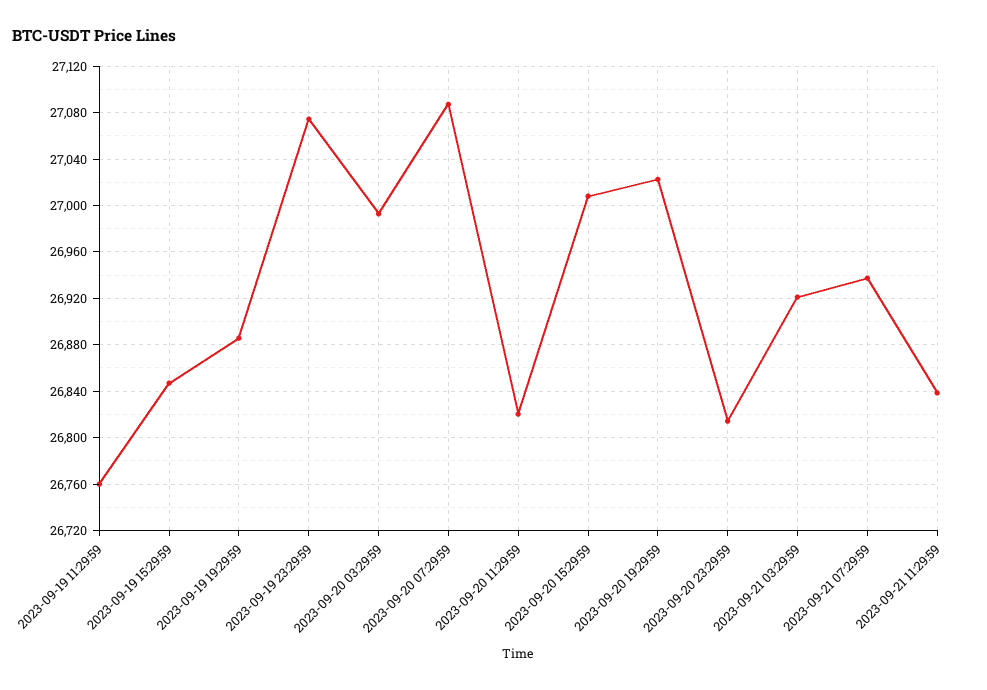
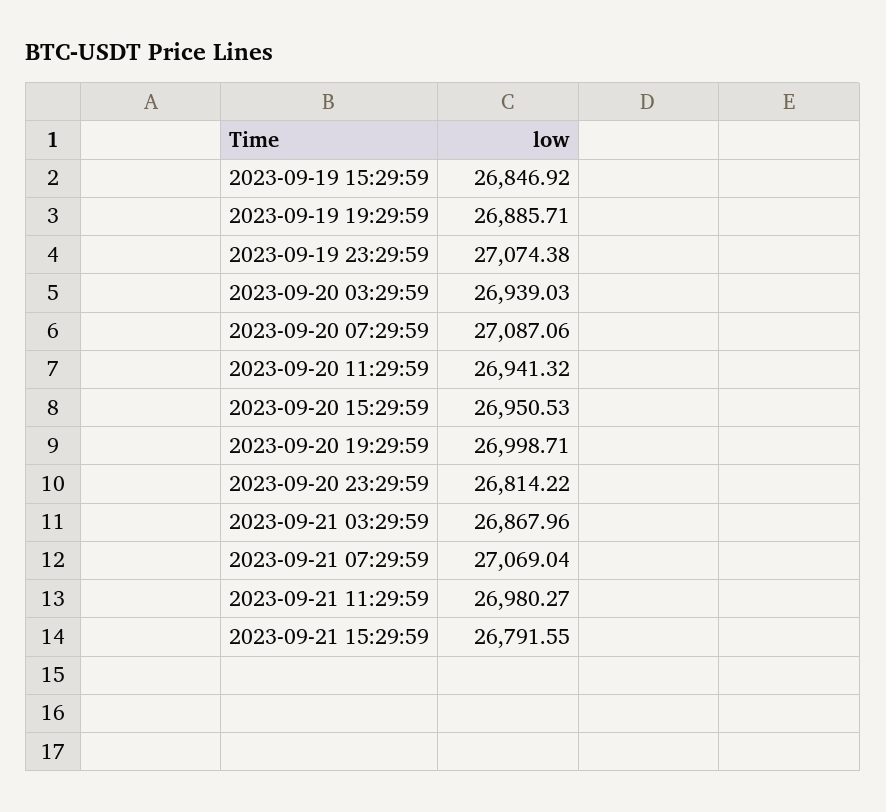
2023-09-19 11:29:59: 26760 -> none
2023-09-20 03:29:59: 26990 -> 26939.03
2023-09-20 11:29:59: 26820 -> 26941.32
2023-09-20 15:29:59: 27010 -> 26950.53
2023-09-20 19:29:59: 27020 -> 26998.71
2023-09-21 03:29:59: 26920 -> 26867.96
2023-09-21 07:29:59: 26940 -> 27069.04
2023-09-21 11:29:59: 26840 -> 26980.27
2023-09-21 15:29:59: none -> 26791.55

